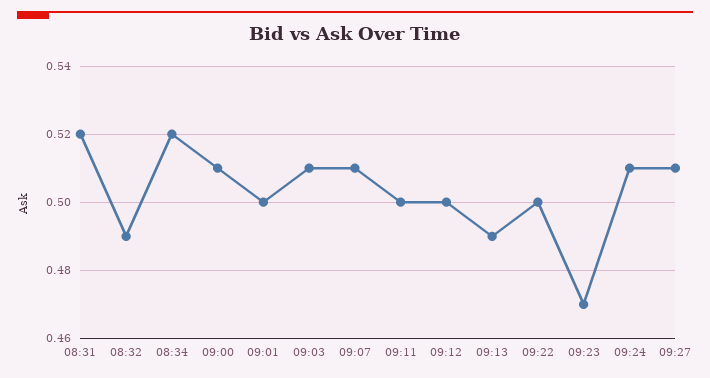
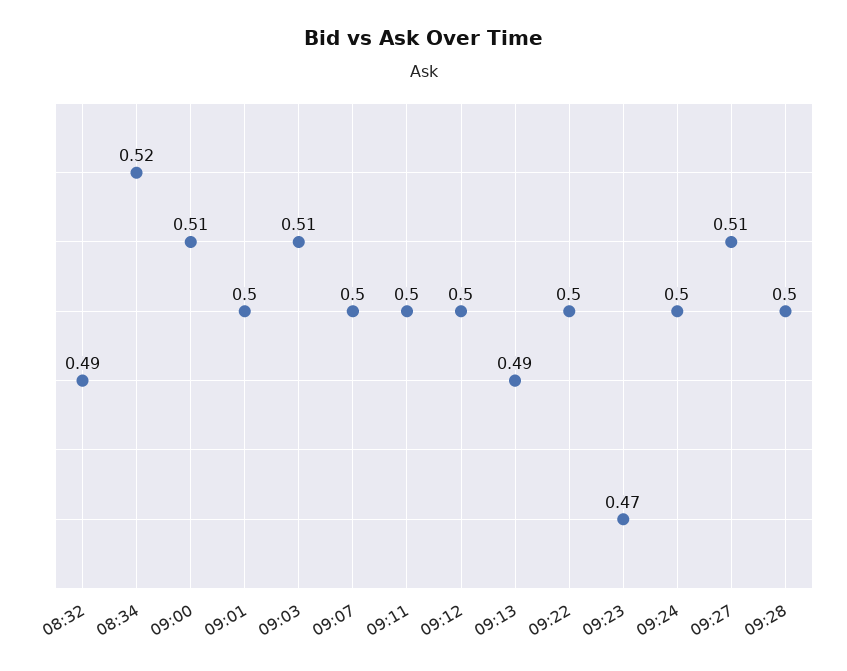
08:31: 0.52 -> none
09:07: 0.51 -> 0.5
09:24: 0.51 -> 0.5
09:28: none -> 0.5

